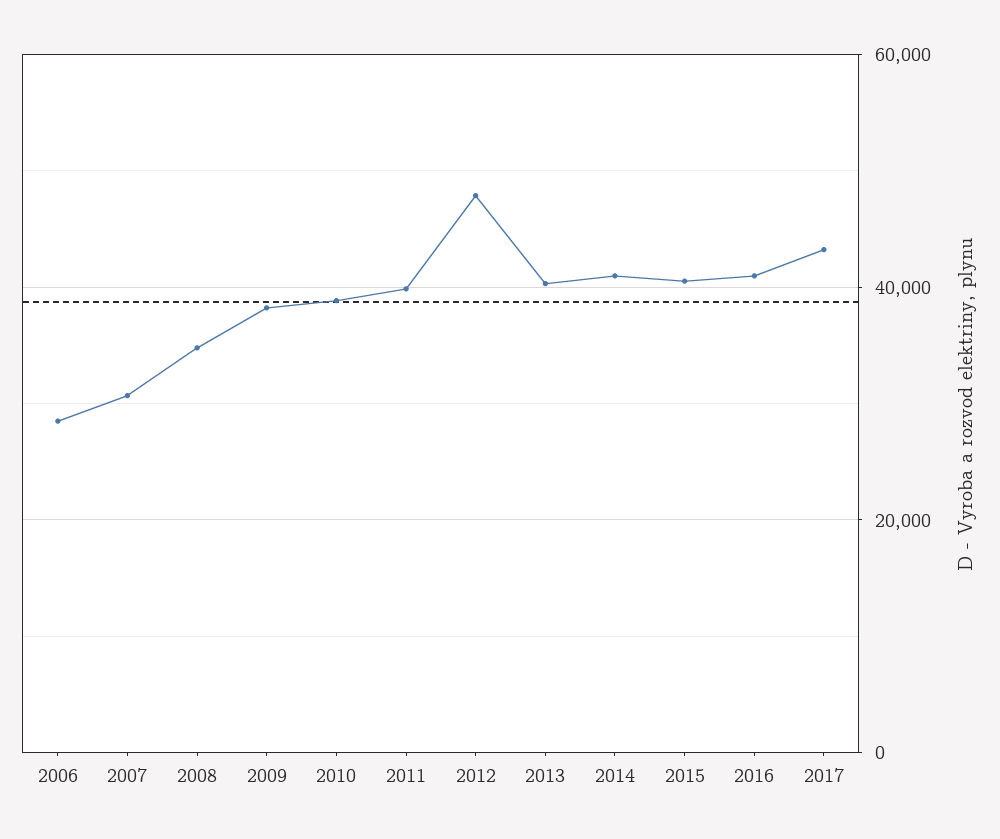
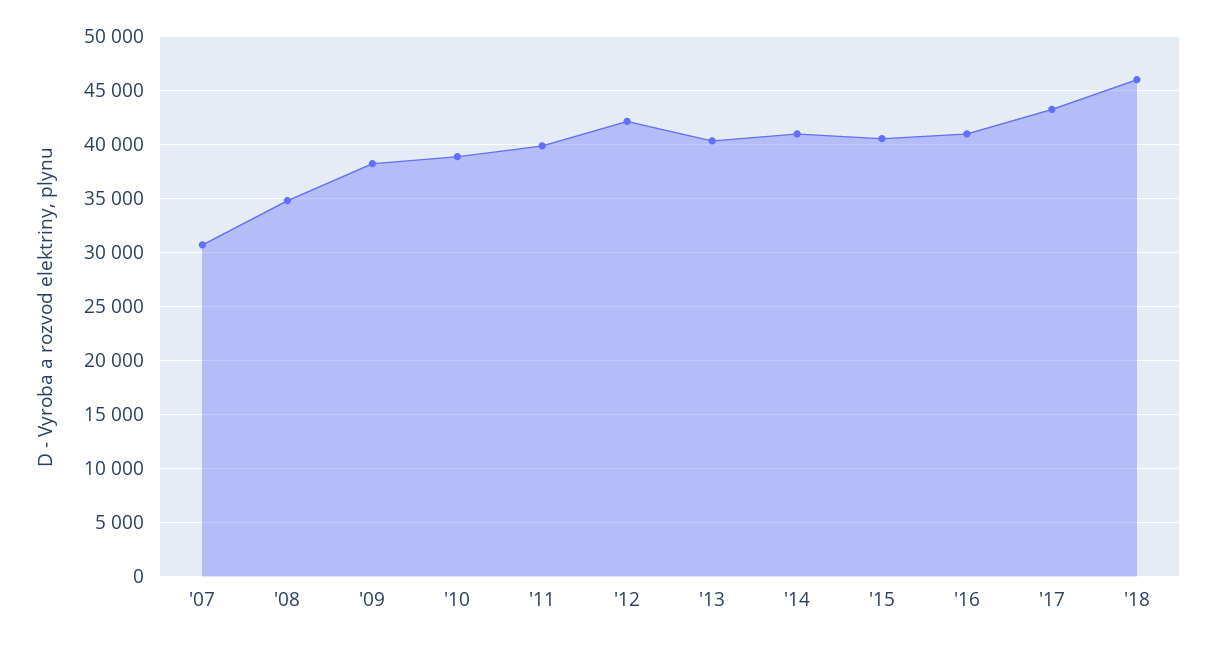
2006: 28000 -> none
2012: 48000 -> 42000
'18: none -> 46000

